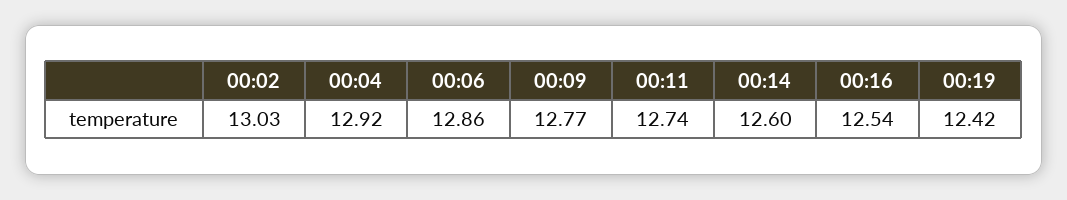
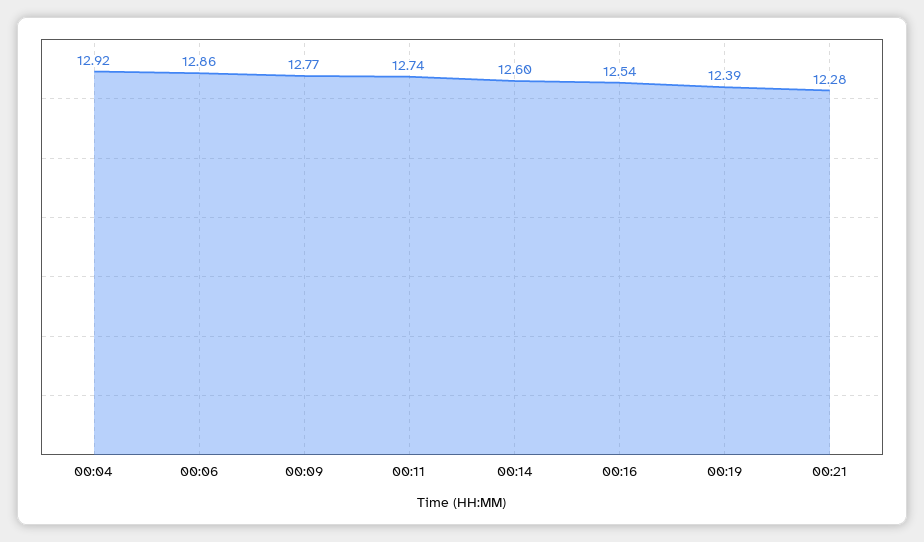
00:02: 13.03 -> none
00:19: 12.42 -> 12.39
00:21: none -> 12.28

